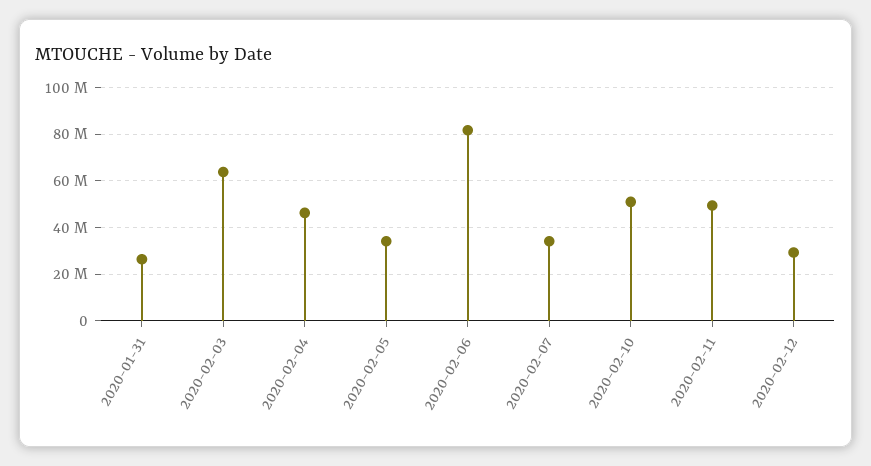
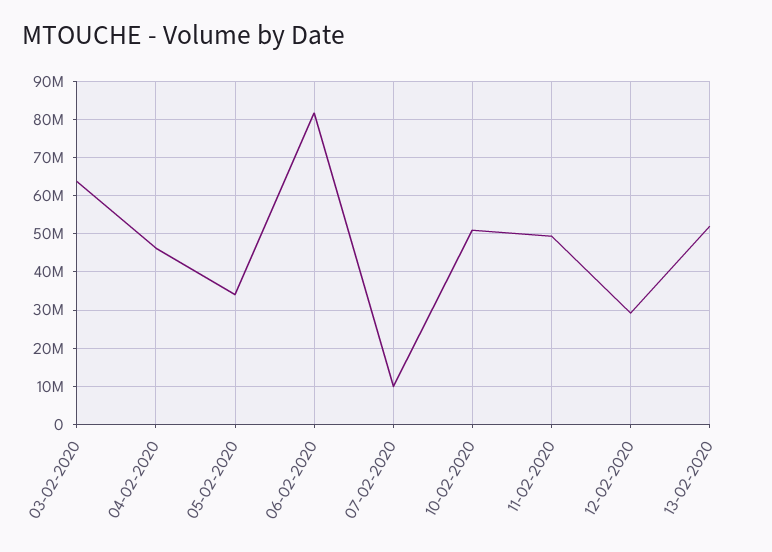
2020-01-31: 25000000 -> none
2020-02-07: 35000000 -> 10000000
13-02-2020: none -> 52000000

